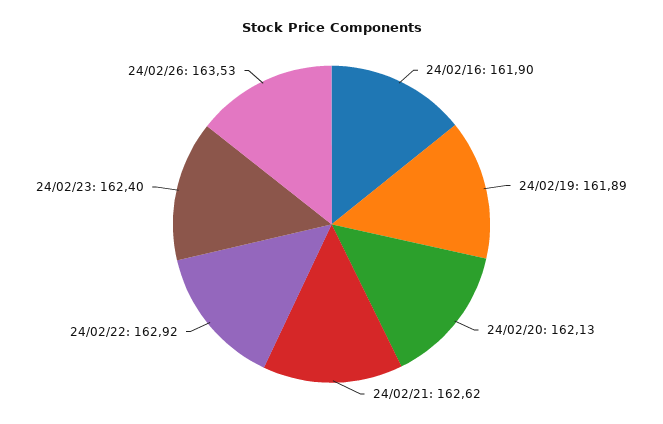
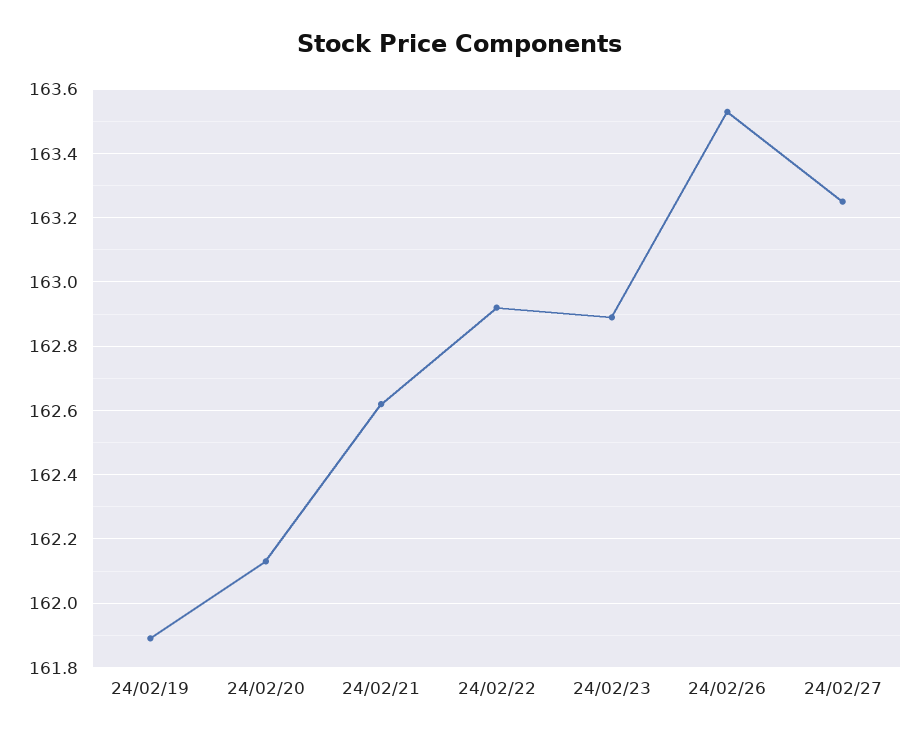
24/02/16: 161.9 -> none
24/02/23: 162.4 -> 162.9
24/02/27: none -> 163.25

